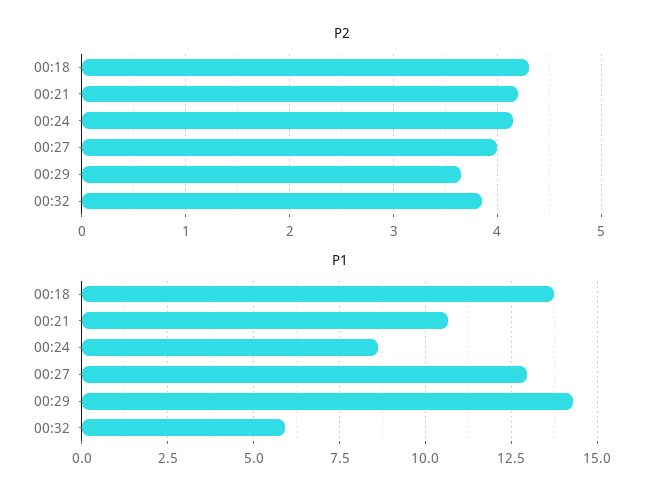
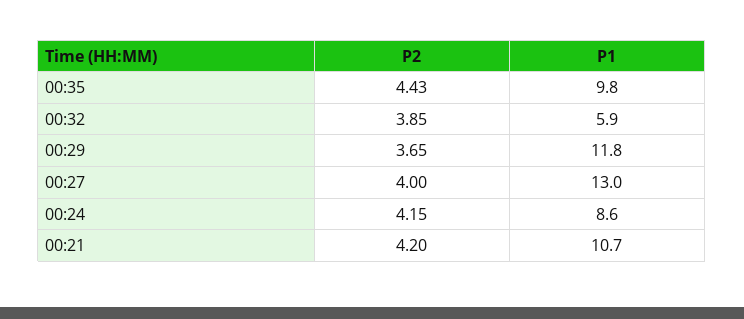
P2, 00:18: 4.3 -> none
P1, 00:18: 13.75 -> none
P1, 00:29: 14.25 -> 11.8
P2, 00:35: none -> 4.43
P1, 00:35: none -> 9.8

